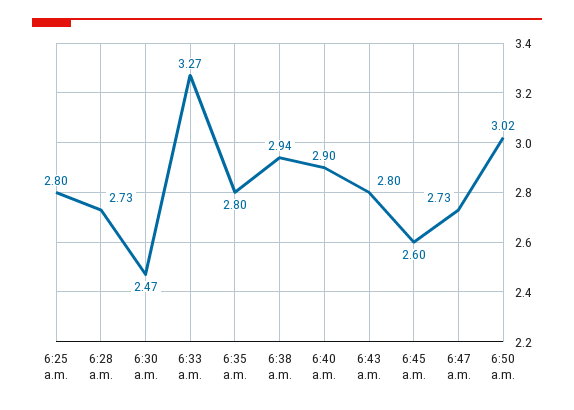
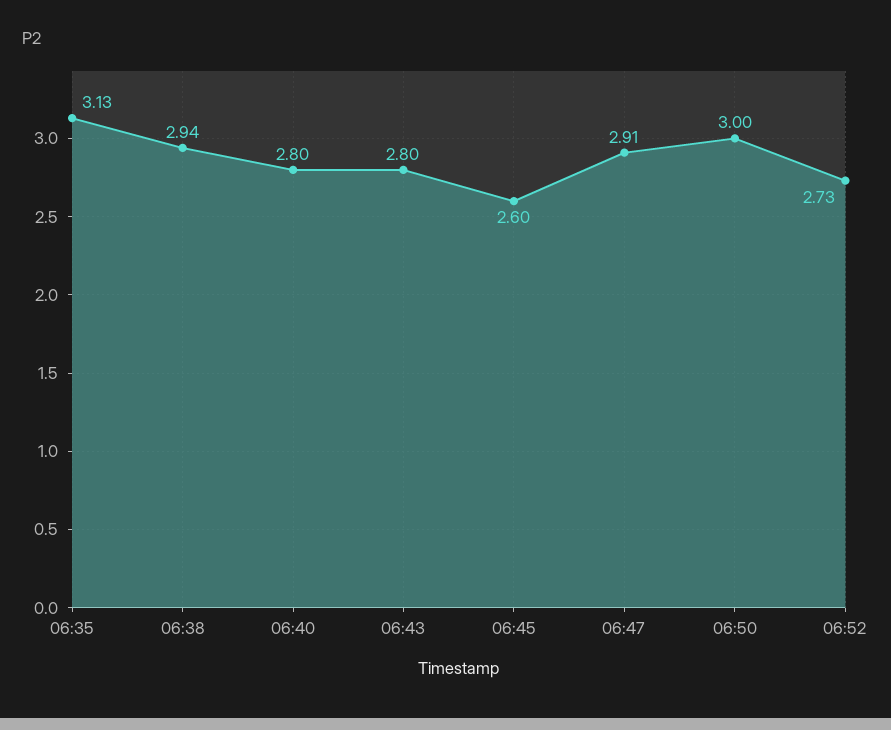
6:25 a.m.: 2.8 -> none
6:28 a.m.: 2.73 -> none
6:30 a.m.: 2.47 -> none
6:33 a.m.: 3.27 -> none
6:35 a.m.: 2.8 -> 3.13
6:40 a.m.: 2.9 -> 2.8
6:47 a.m.: 2.73 -> 2.91
6:50 a.m.: 3.02 -> 3
06:52: none -> 2.73

